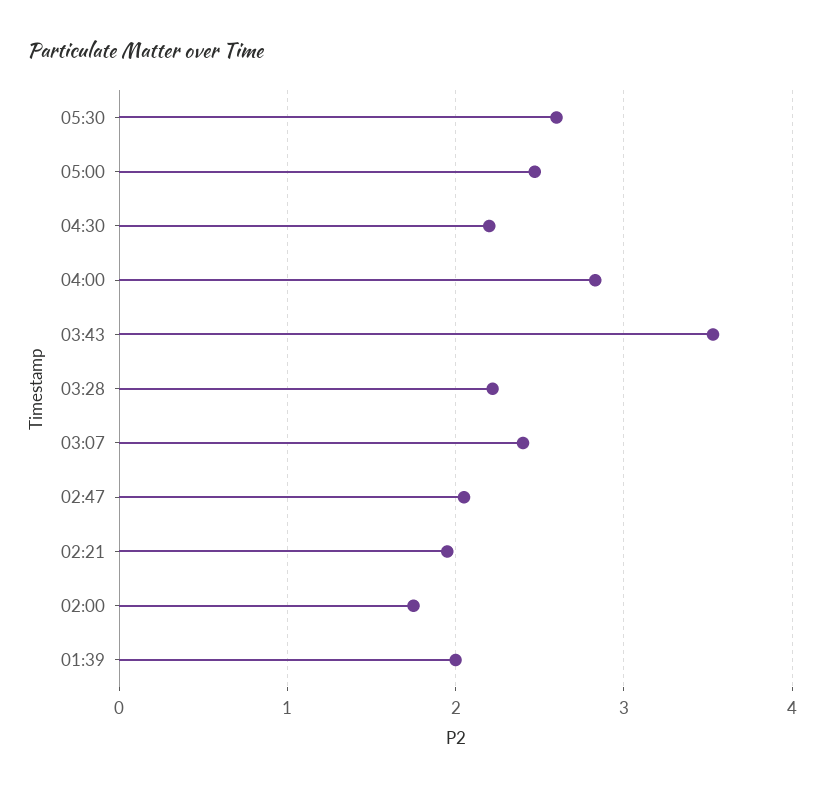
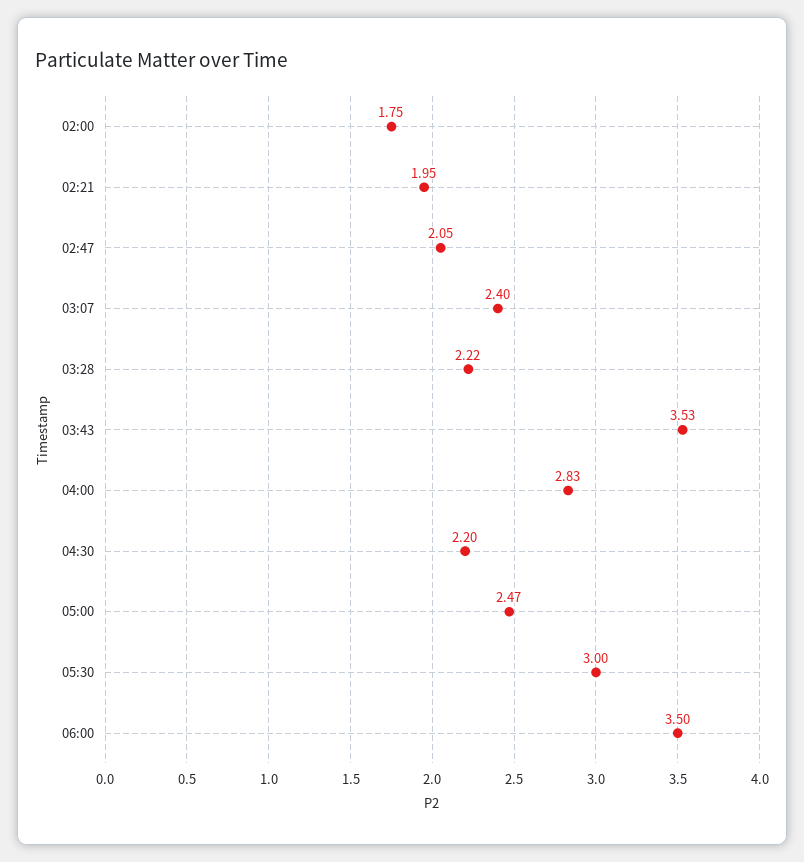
05:30: 2.6 -> 3
01:39: 2 -> none
06:00: none -> 3.5

